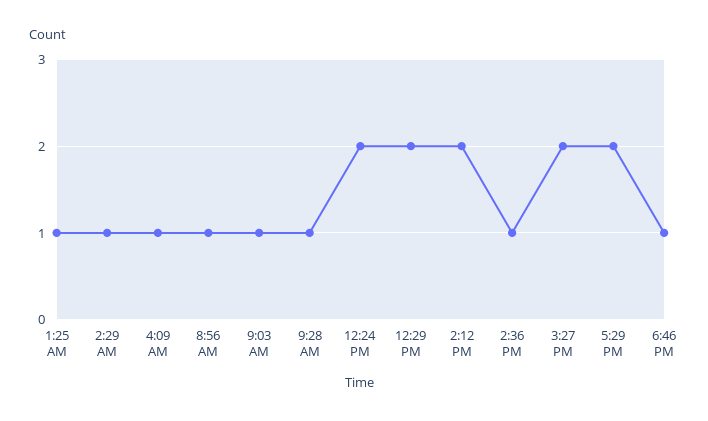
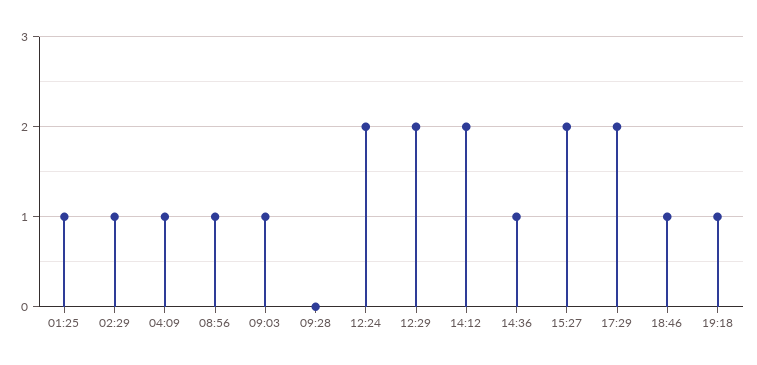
9:28 AM: 1 -> 0
19:18: none -> 1

